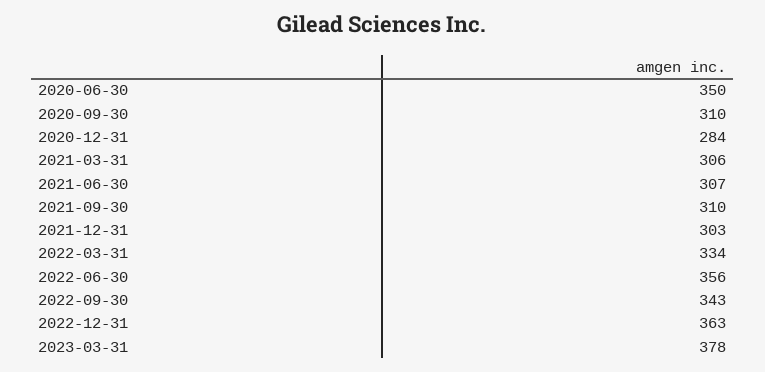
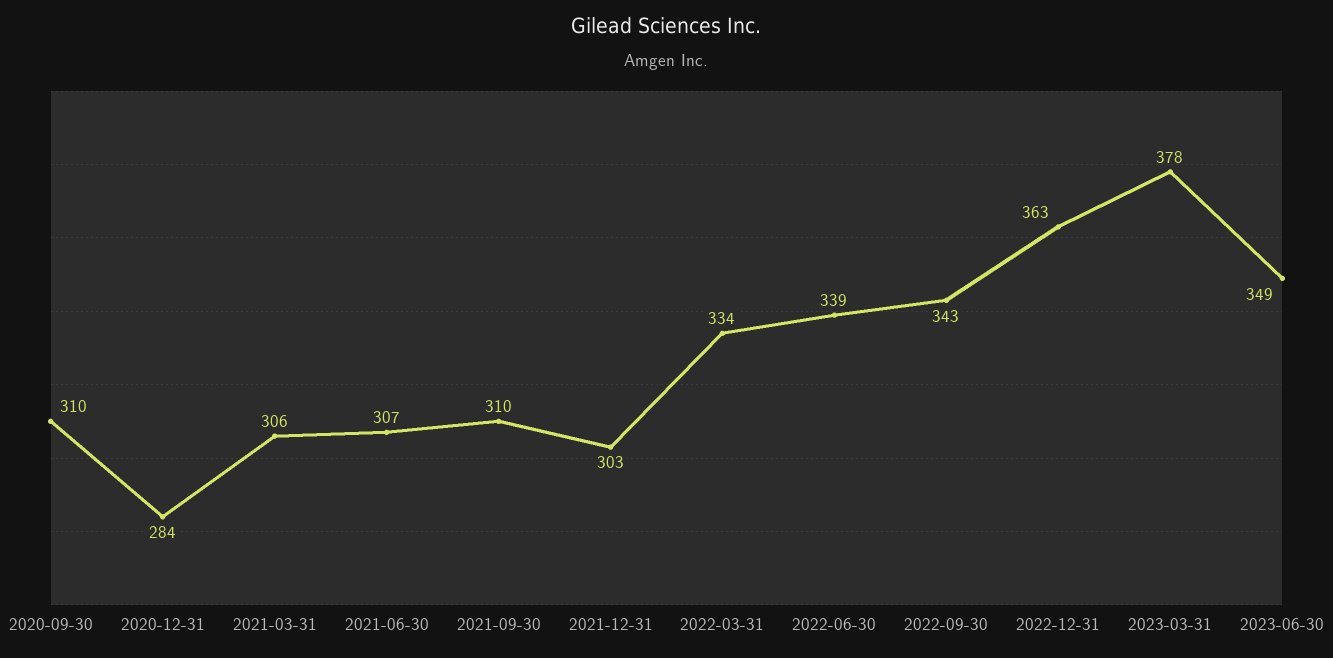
2020-06-30: 350 -> none
2022-06-30: 356 -> 339
2023-06-30: none -> 349

